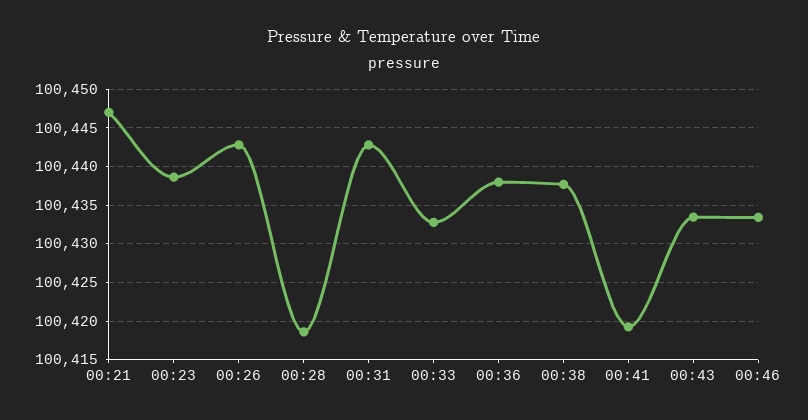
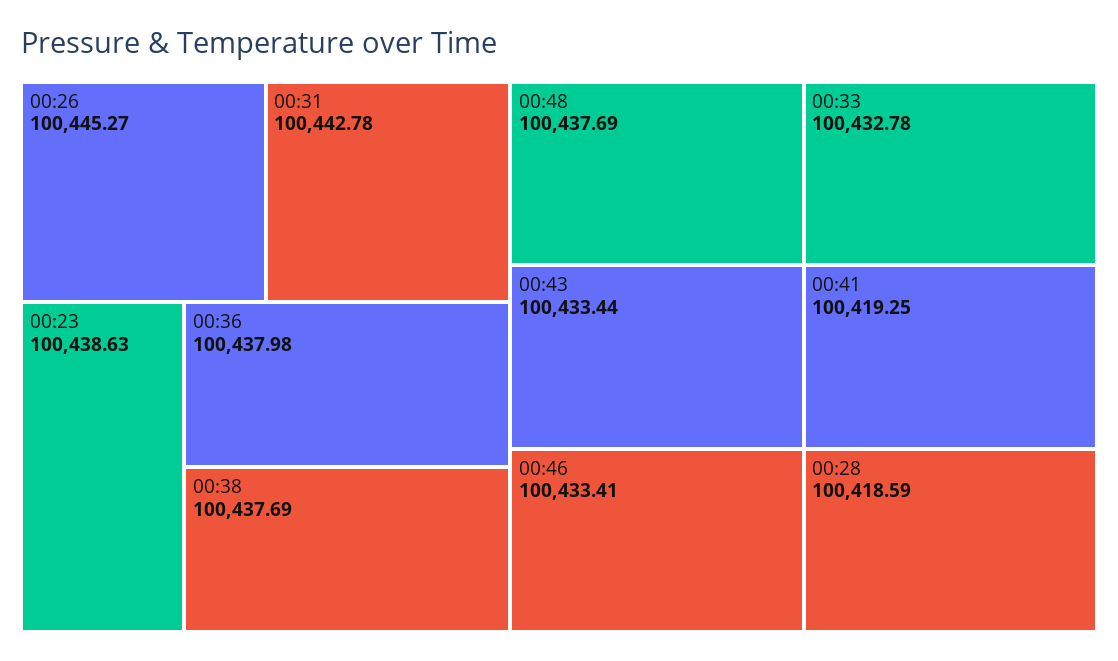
00:21: 100447 -> none
00:26: 100443 -> 100445.27
00:48: none -> 100437.69

